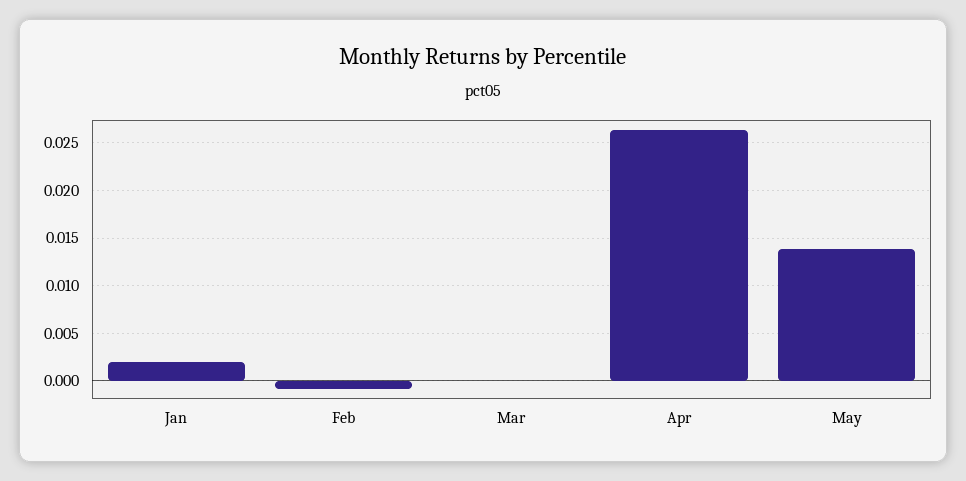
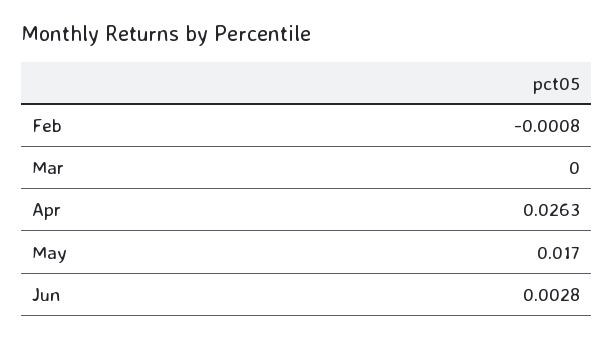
Jan: 0.002 -> none
May: 0.014 -> 0.017
Jun: none -> 0.0028

